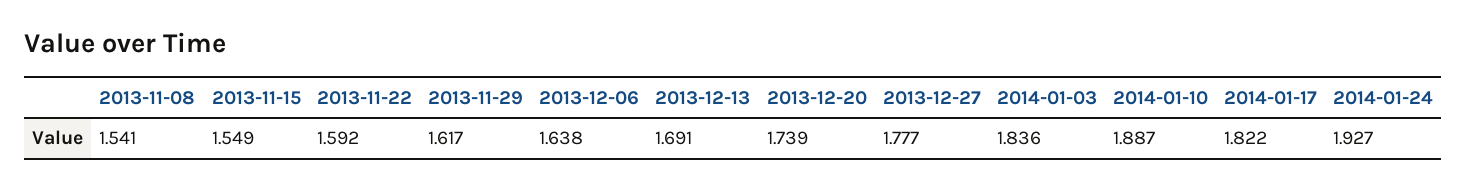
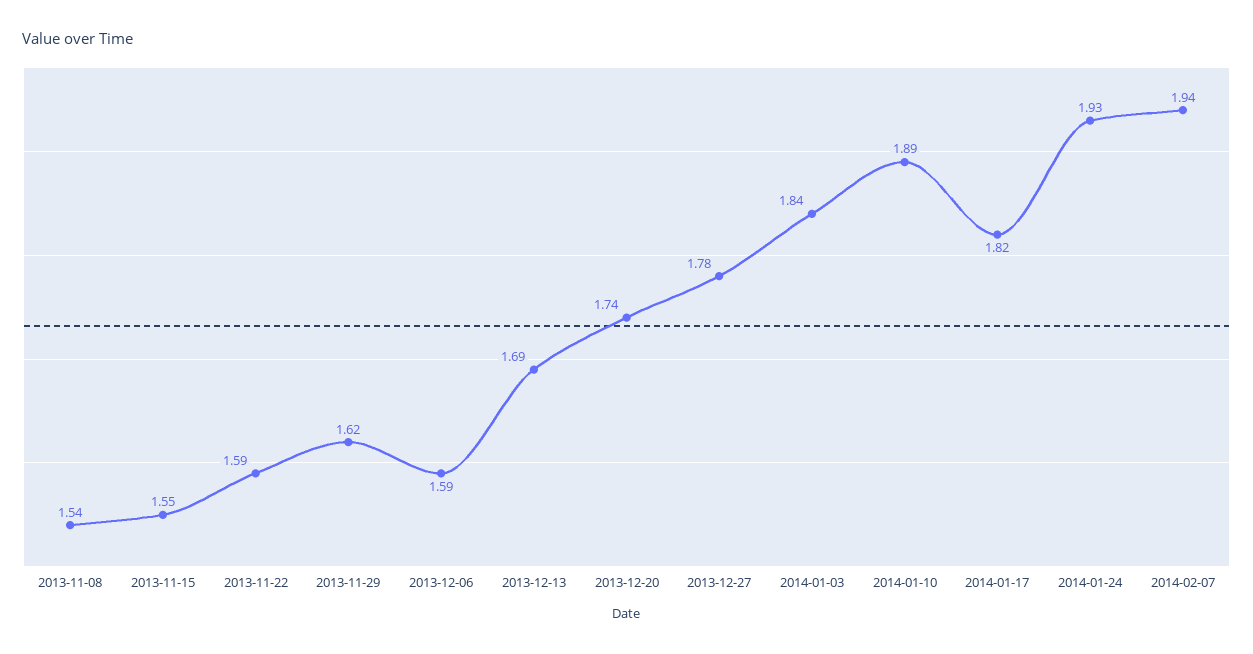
2013-12-06: 1.638 -> 1.59
2014-02-07: none -> 1.94

